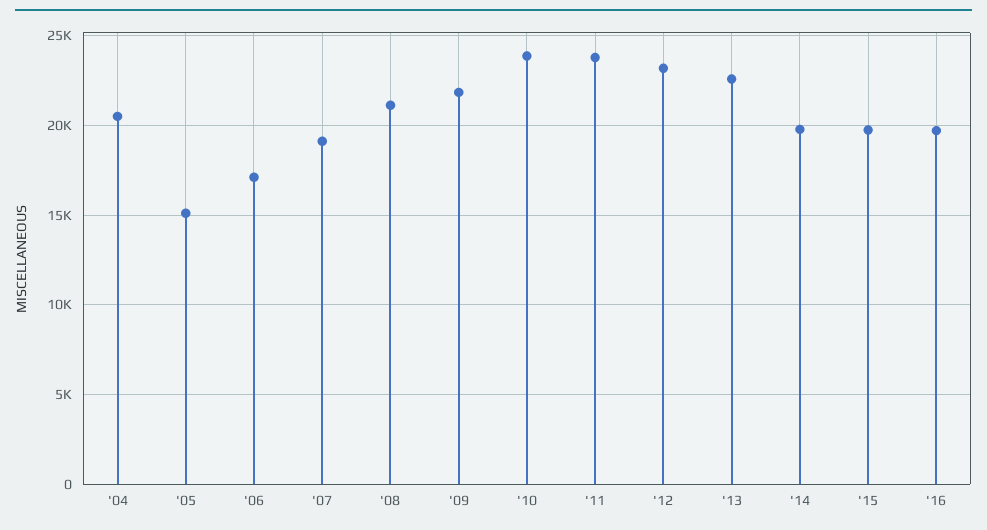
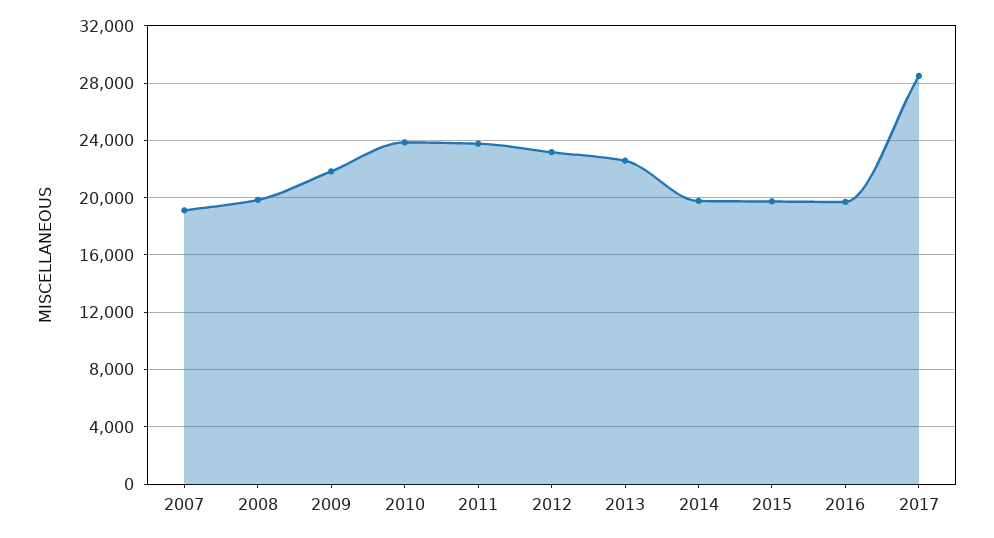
'04: 20500 -> none
'05: 15000 -> none
'06: 17000 -> none
'08: 21000 -> 20000
2017: none -> 28500

